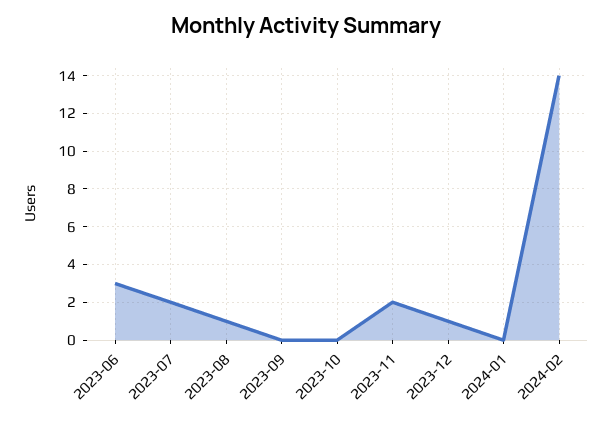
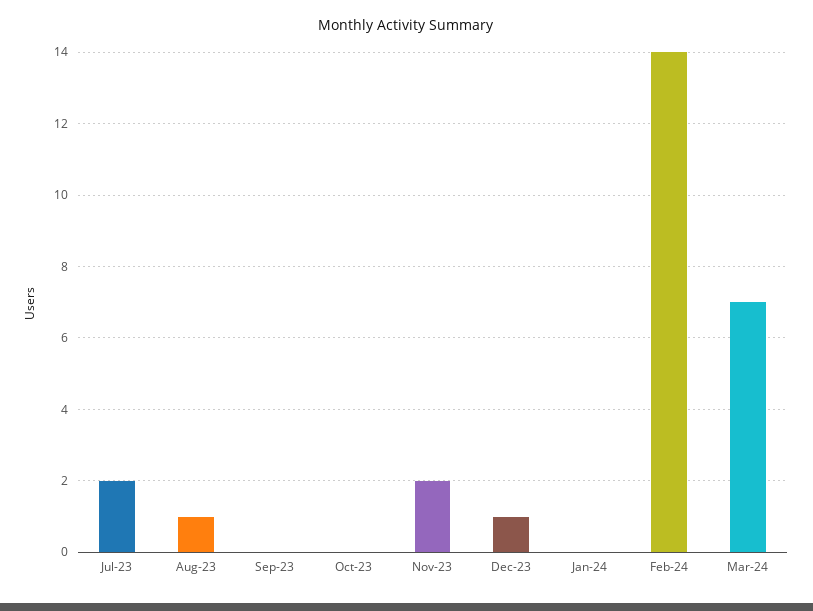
2023-06: 3 -> none
Mar-24: none -> 7

